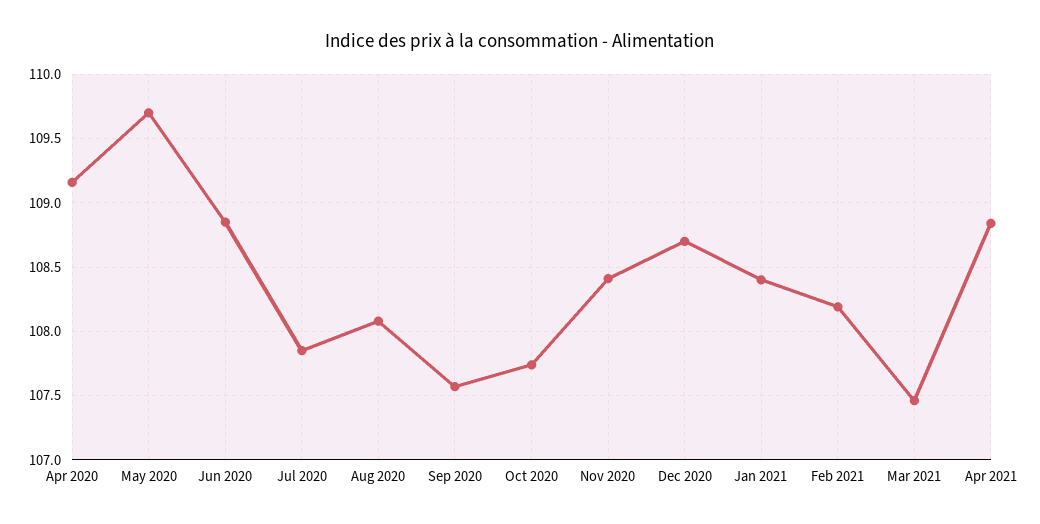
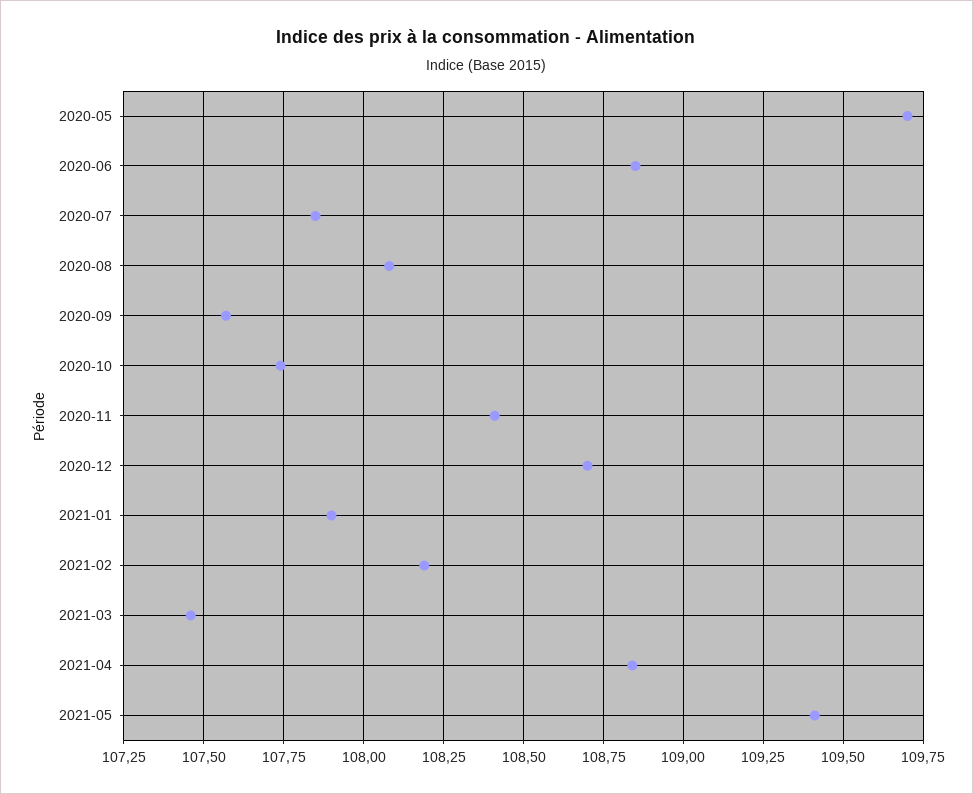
Apr 2020: 109.15 -> none
Jan 2021: 108.4 -> 107.9
2021-05: none -> 109.4

